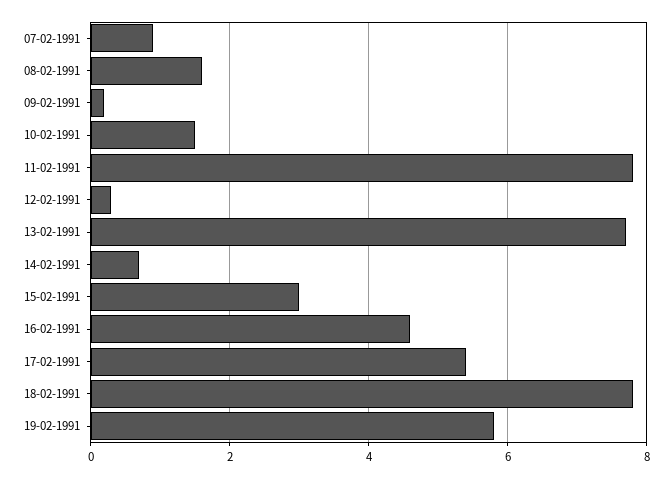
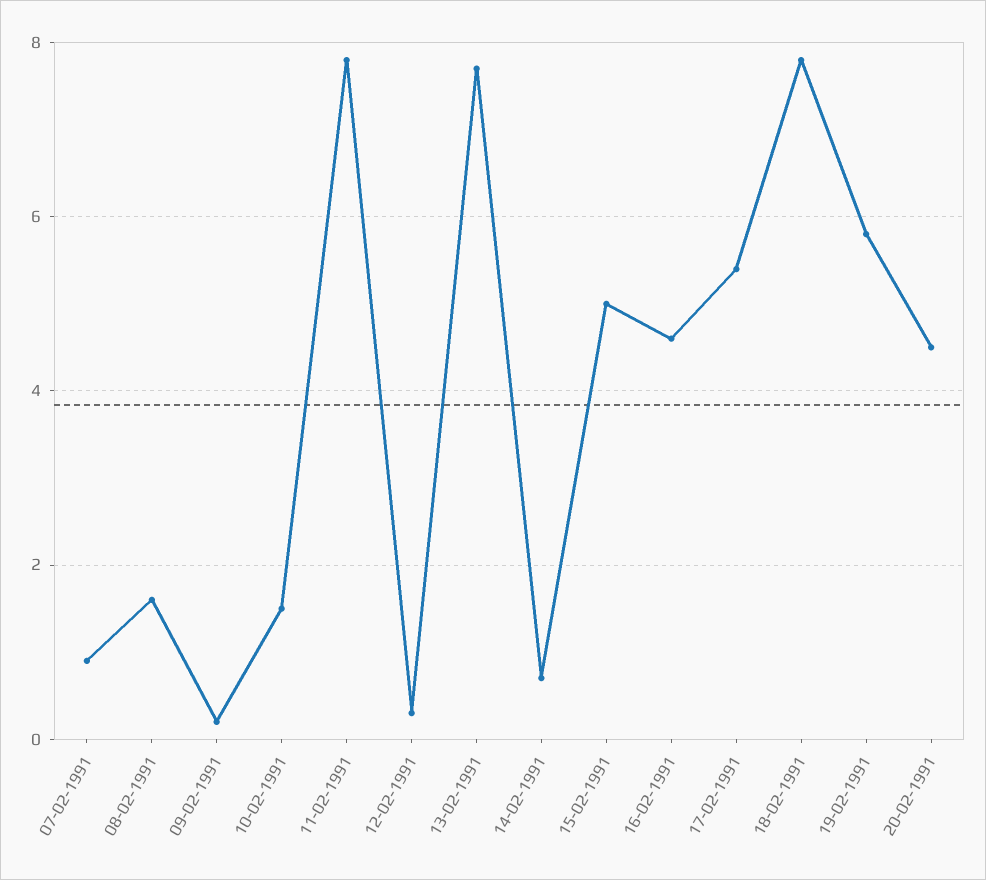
15-02-1991: 3 -> 5
20-02-1991: none -> 4.5

